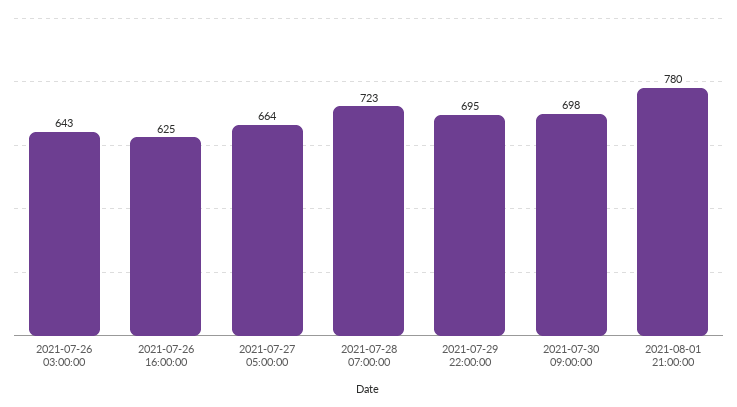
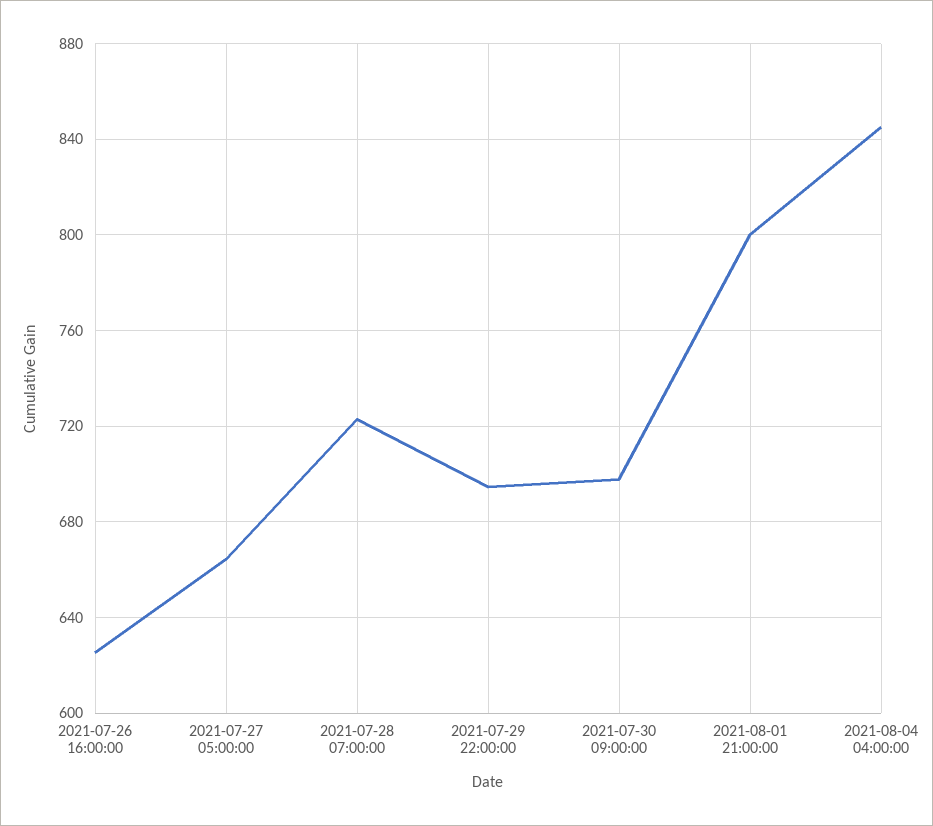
2021-07-26 03:00:00: 643 -> none
2021-08-01 21:00:00: 780 -> 800
2021-08-04 04:00:00: none -> 845

